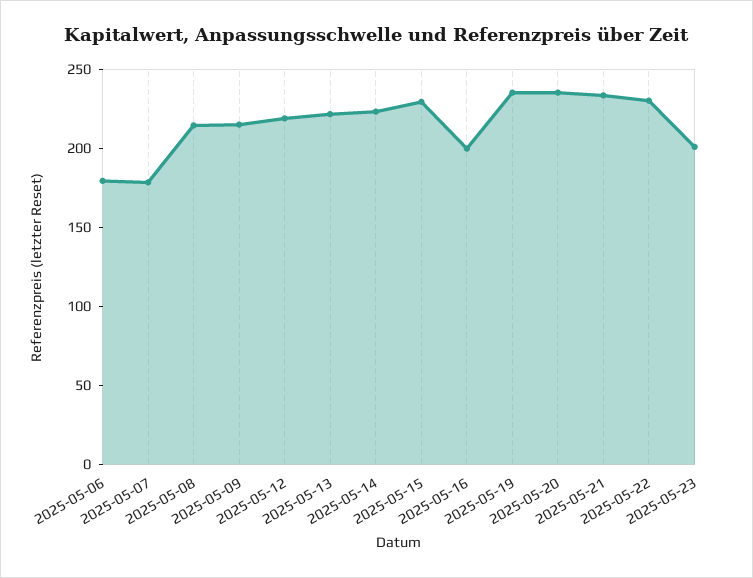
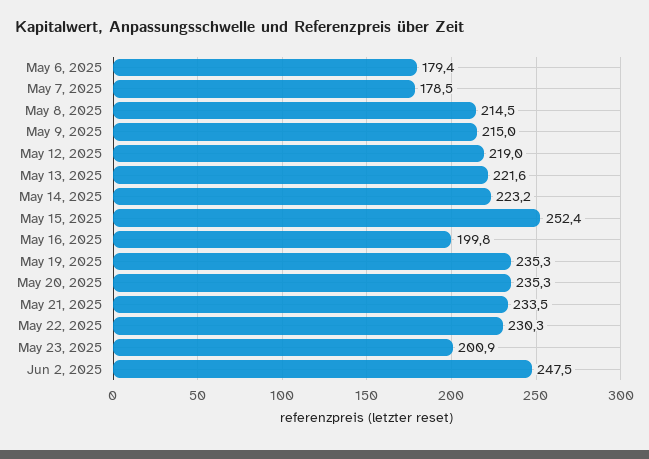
2025-05-15: 230 -> 252.4
Jun 2, 2025: none -> 247.5

